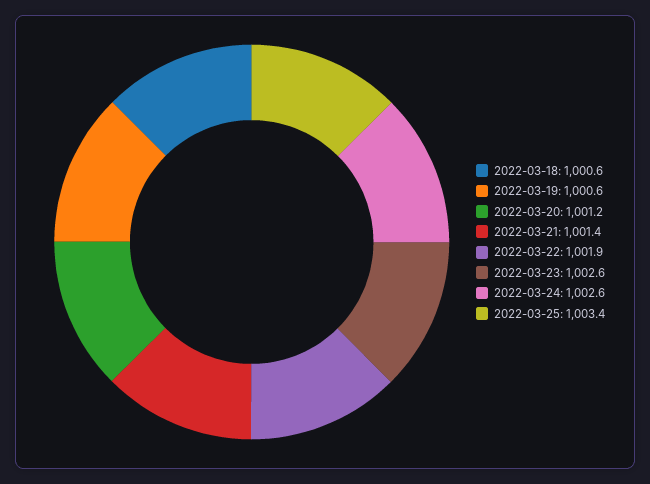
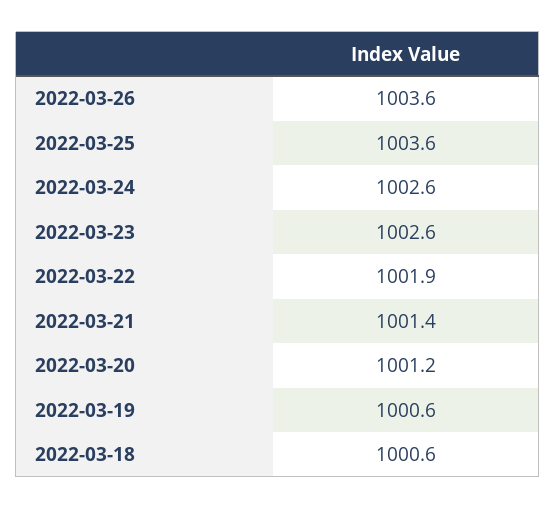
2022-03-25: 1003.4 -> 1003.6
2022-03-26: none -> 1003.6

